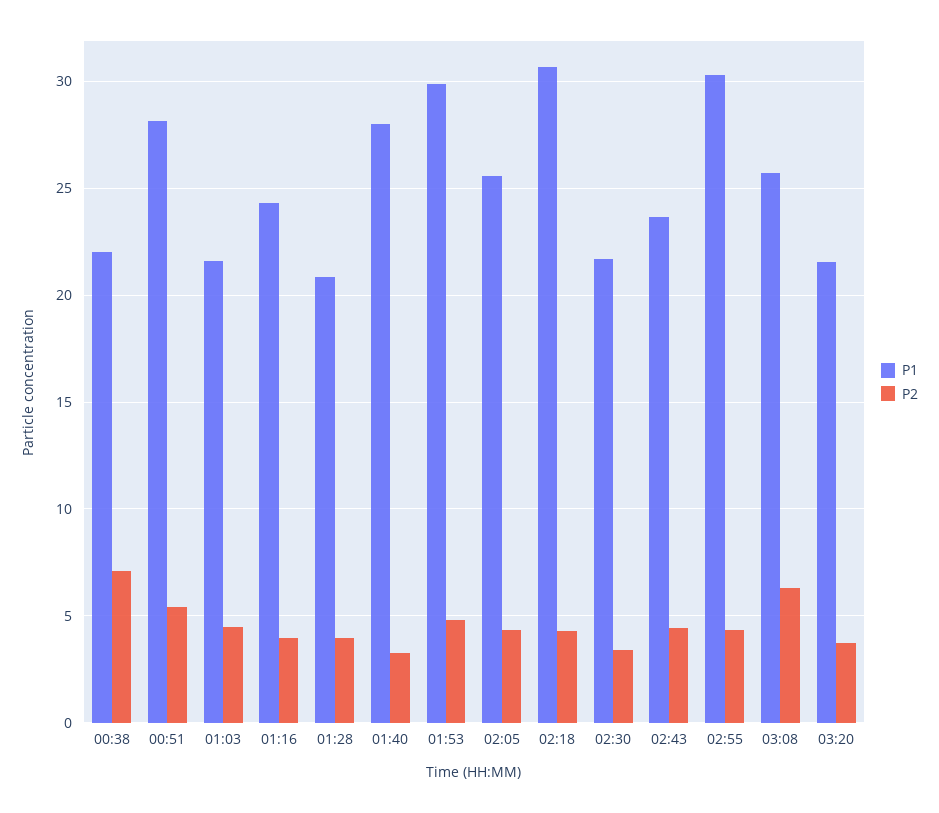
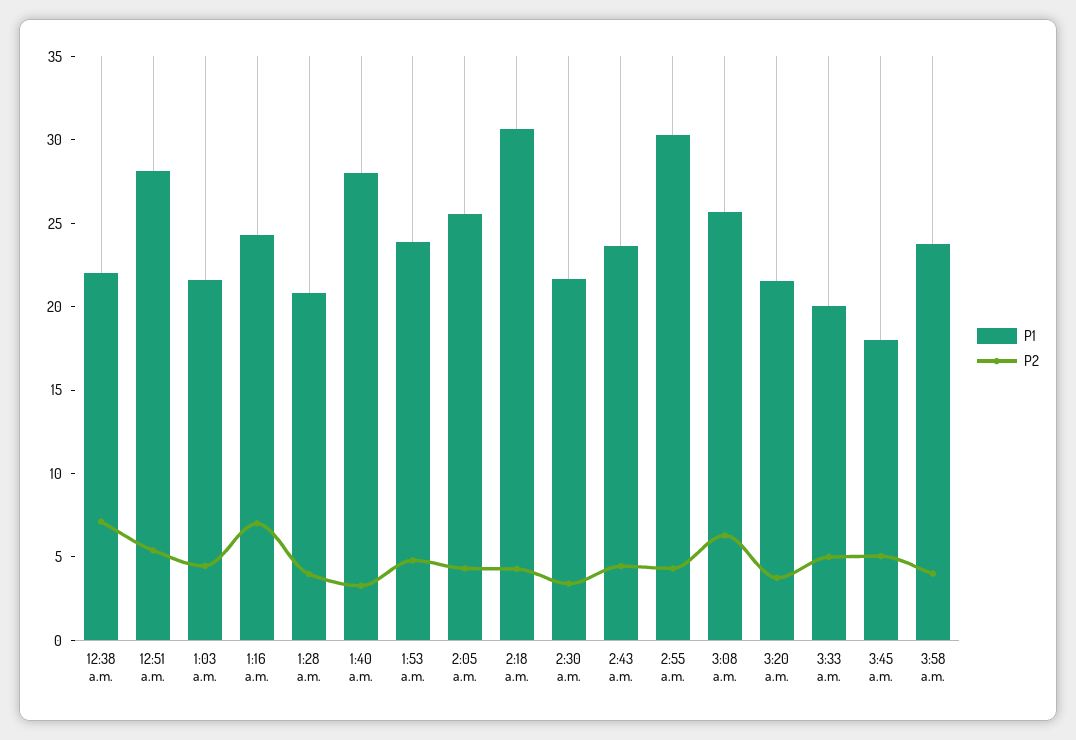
P2, 01:16: 4 -> 7
P1, 01:53: 30 -> 24
P1, 3:33 a.m.: none -> 20
P2, 3:33 a.m.: none -> 5
P1, 3:45 a.m.: none -> 18
P2, 3:45 a.m.: none -> 5
P1, 3:58 a.m.: none -> 24
P2, 3:58 a.m.: none -> 4

